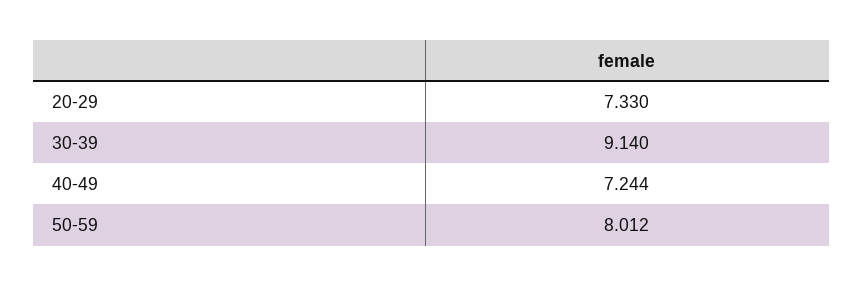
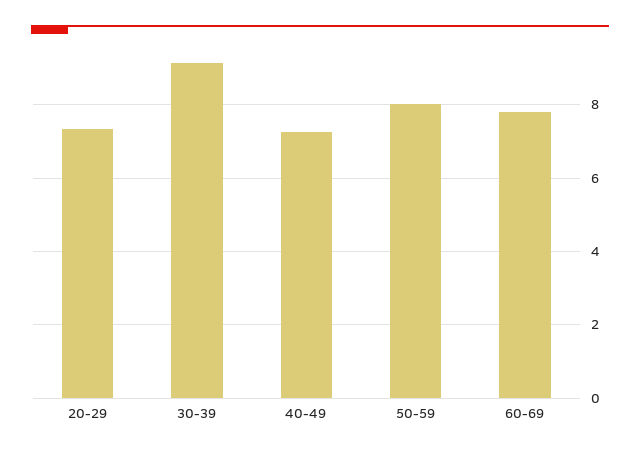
60-69: none -> 7.8

